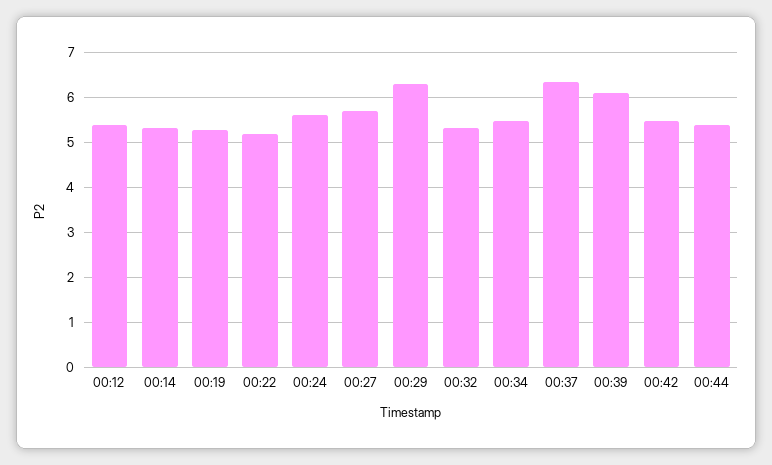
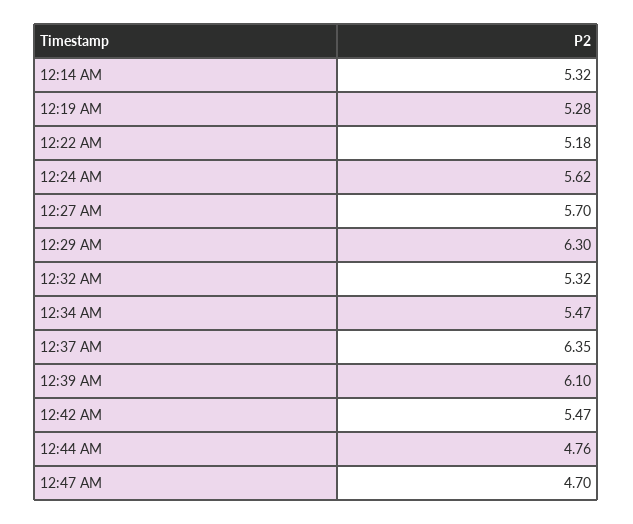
00:12: 5.4 -> none
00:44: 5.4 -> 4.76
12:47 AM: none -> 4.7

